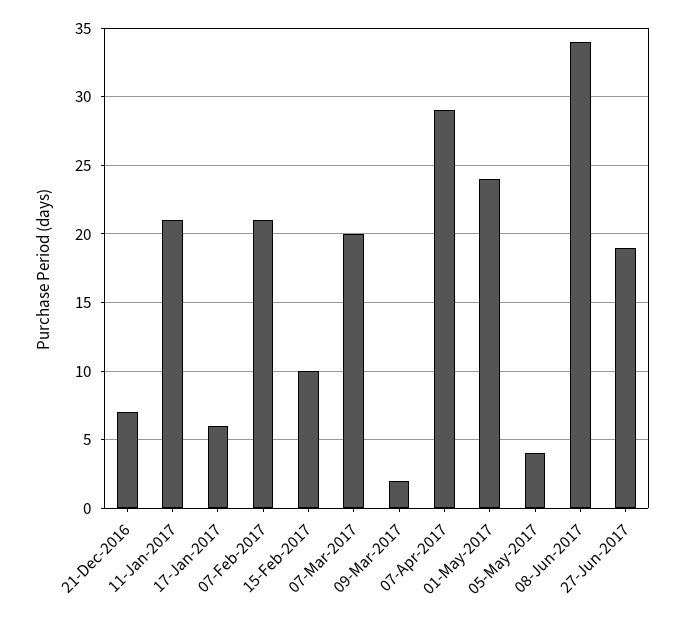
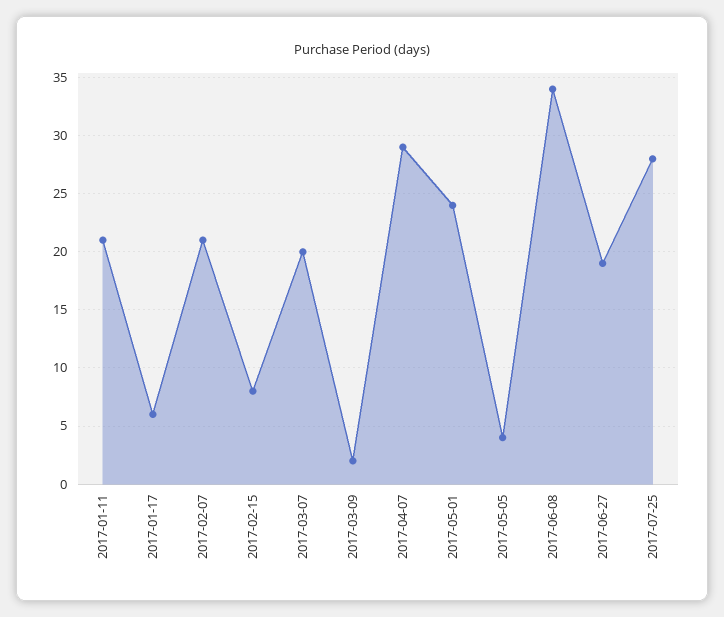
21-Dec-2016: 7 -> none
15-Feb-2017: 10 -> 8
2017-07-25: none -> 28

